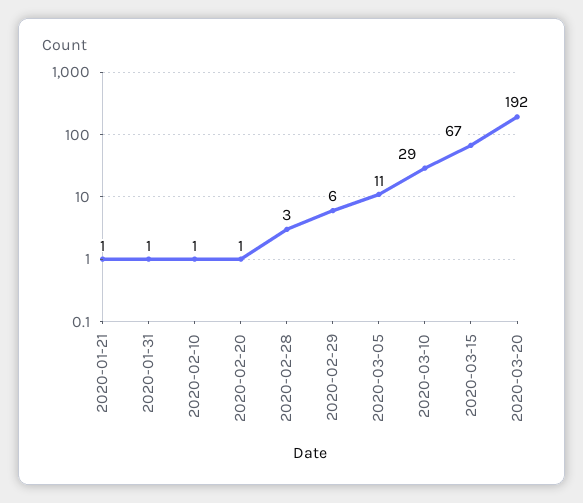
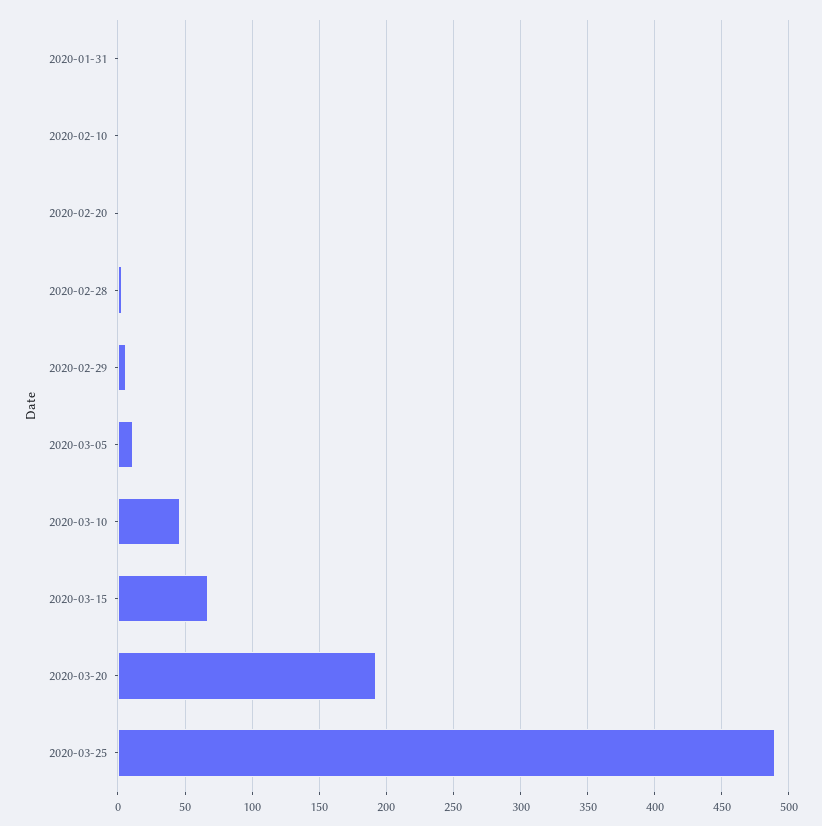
2020-01-21: 1 -> none
2020-03-10: 29 -> 45
2020-03-25: none -> 490

